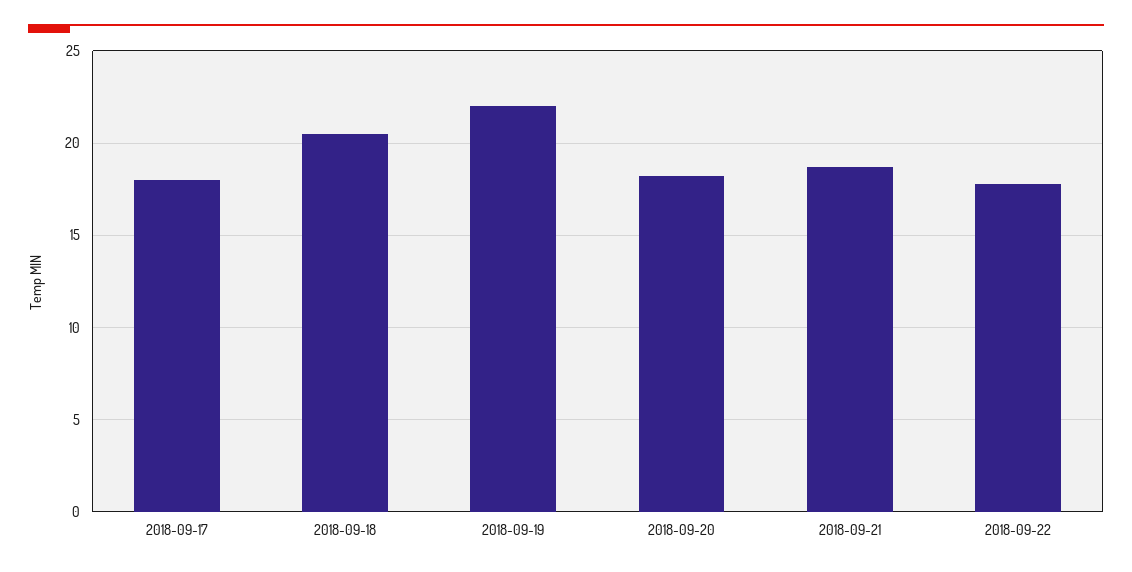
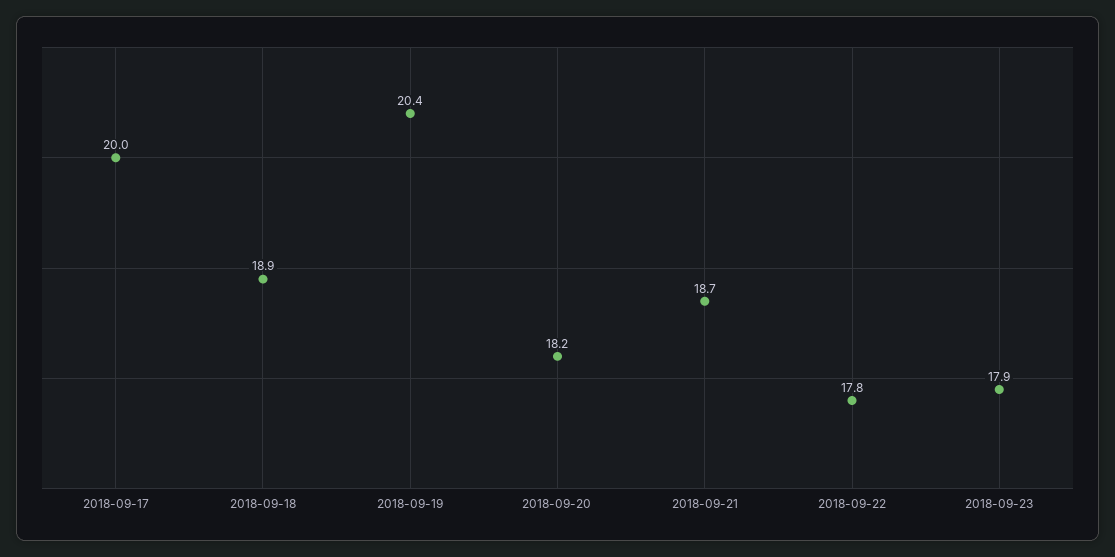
2018-09-17: 18 -> 20
2018-09-18: 20.5 -> 18.9
2018-09-19: 22 -> 20.4
2018-09-23: none -> 17.9

